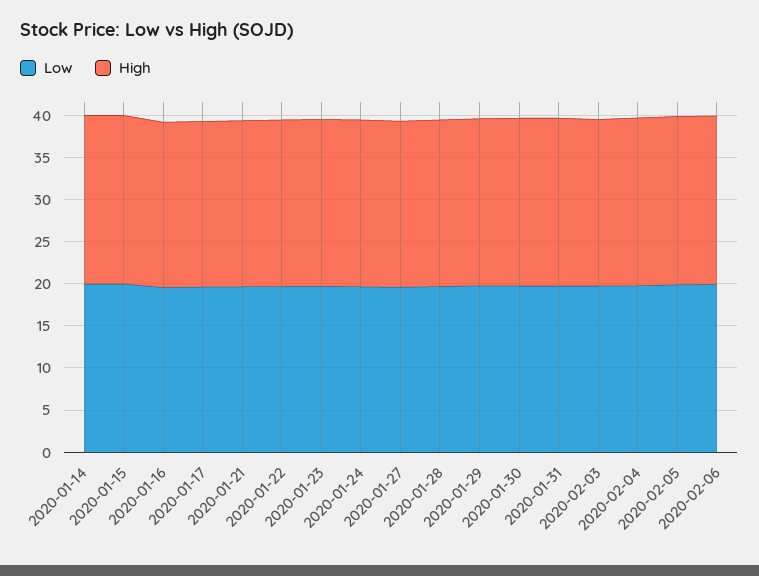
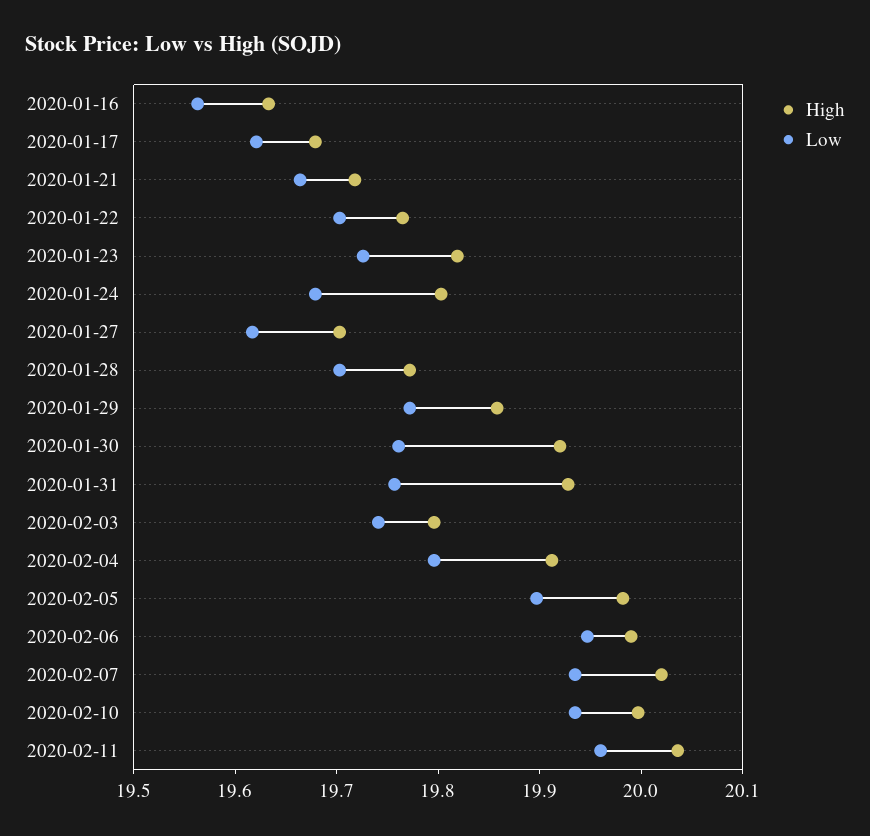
Low, 2020-01-14: 20 -> none
High, 2020-01-14: 20 -> none
Low, 2020-01-15: 20 -> none
High, 2020-01-15: 20 -> none
High, 2020-02-07: none -> 20.02
Low, 2020-02-07: none -> 19.94
High, 2020-02-10: none -> 20
Low, 2020-02-10: none -> 19.94
High, 2020-02-11: none -> 20.04
Low, 2020-02-11: none -> 19.96

